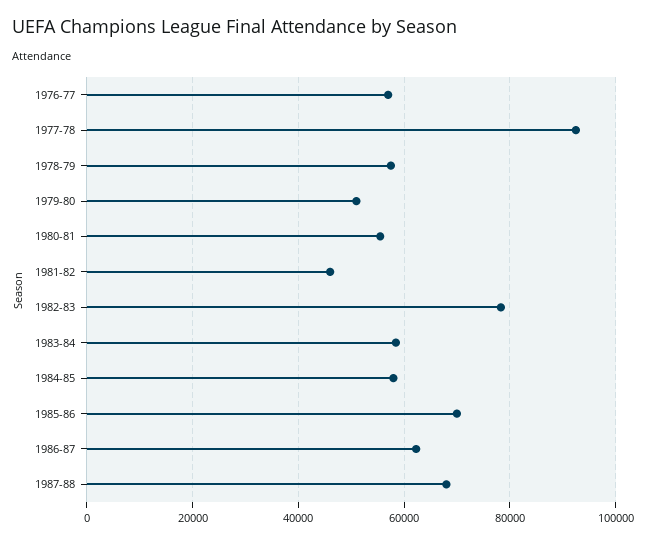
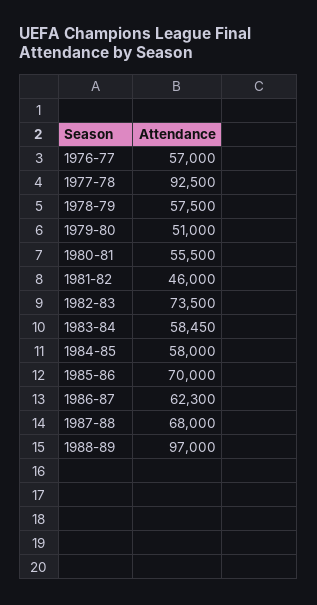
1982-83: 78000 -> 73500
1988-89: none -> 97000

